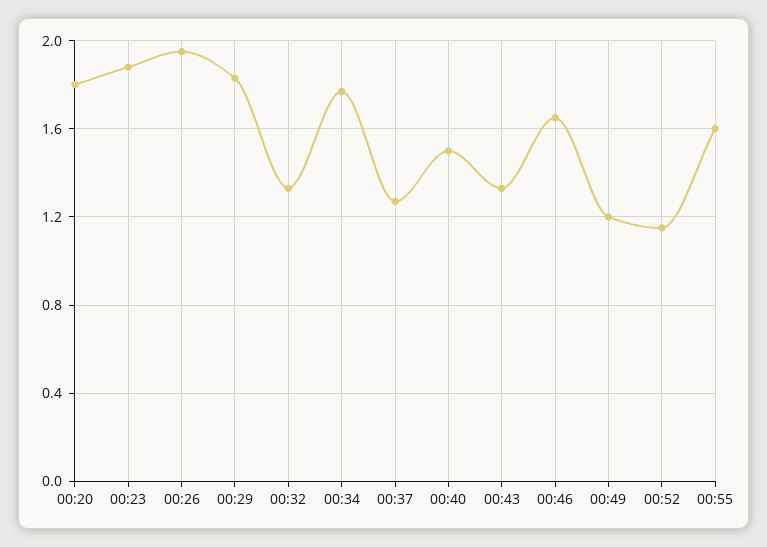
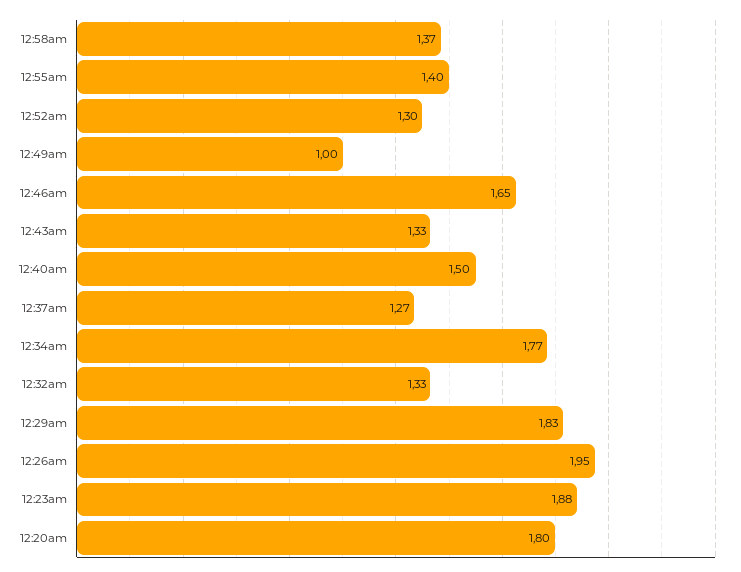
00:49: 1.2 -> 1
00:52: 1.15 -> 1.3
00:55: 1.6 -> 1.4
12:58am: none -> 1.37

